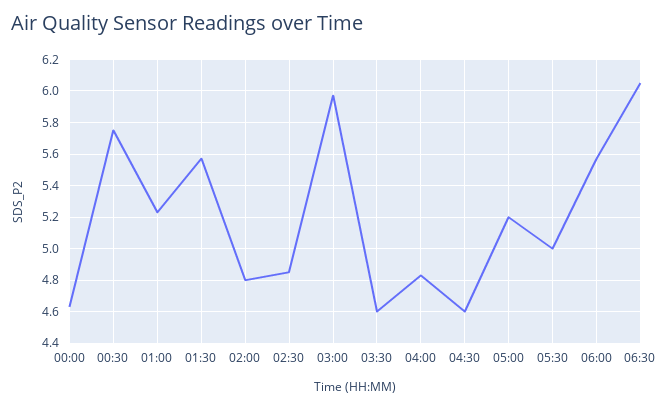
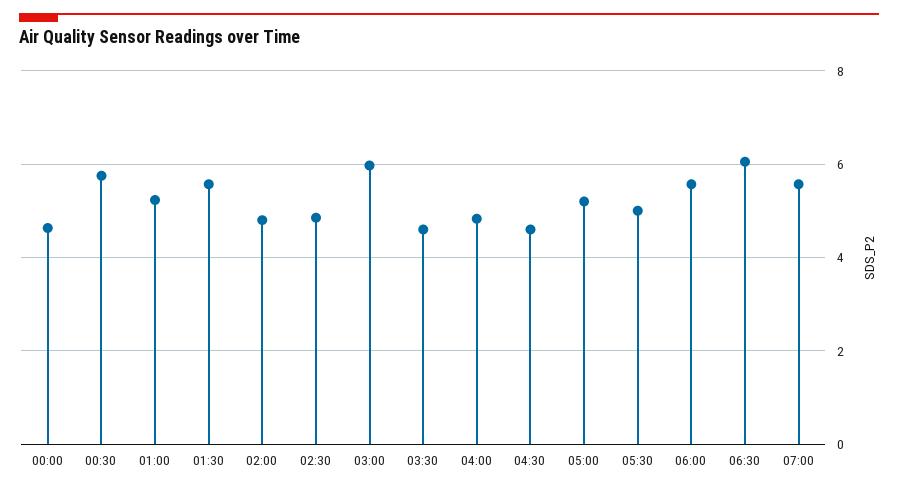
07:00: none -> 5.6

